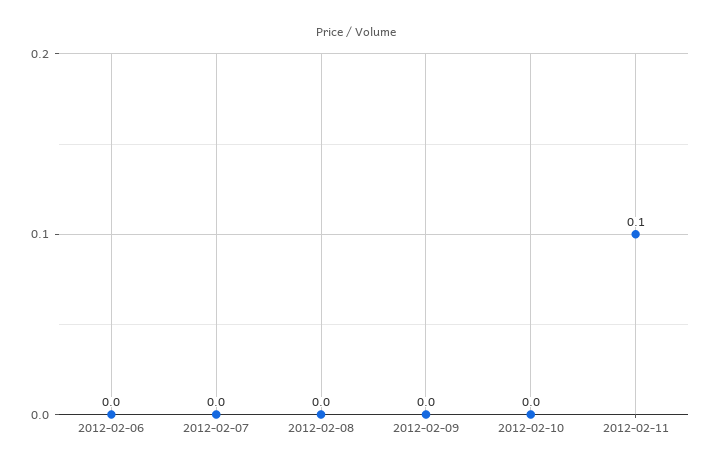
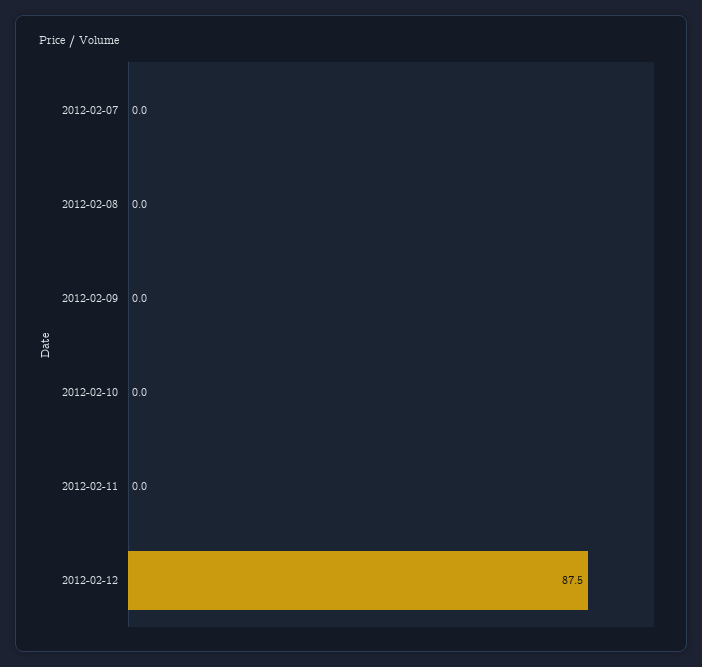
2012-02-06: 0 -> none
2012-02-11: 0.1 -> 0
2012-02-12: none -> 87.5

